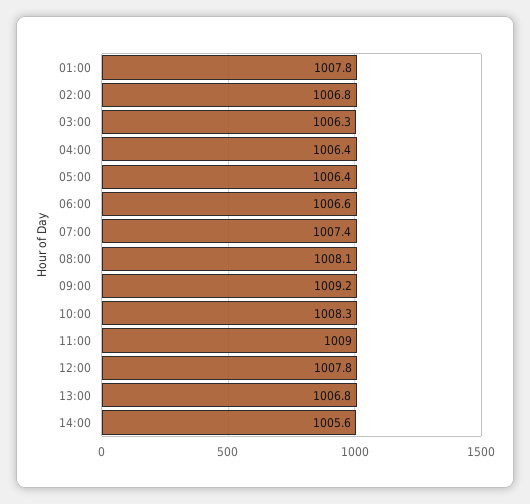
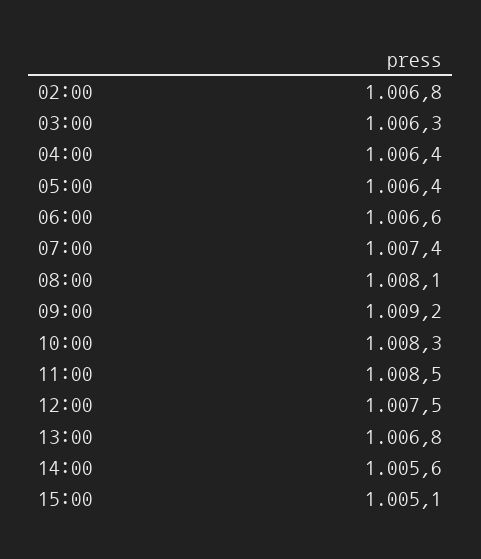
01:00: 1007.8 -> none
11:00: 1009 -> 1008.5
12:00: 1007.8 -> 1007.5
15:00: none -> 1005.1

